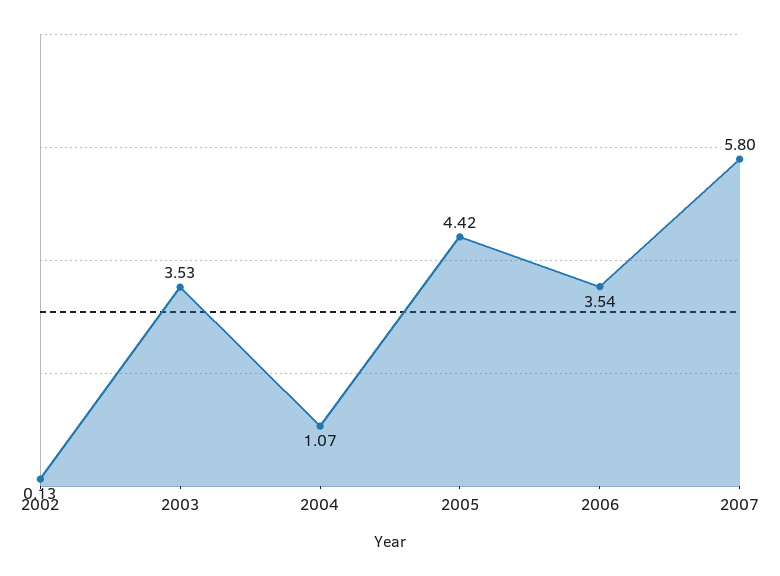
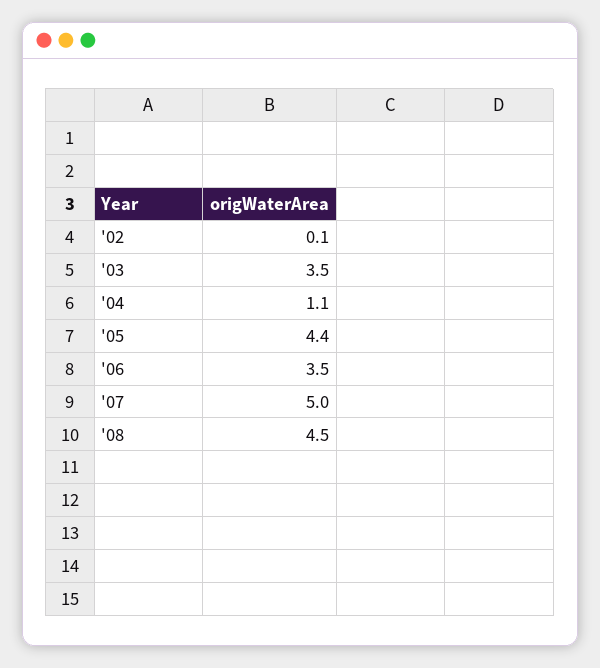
2007: 5.8 -> 5
'08: none -> 4.5

